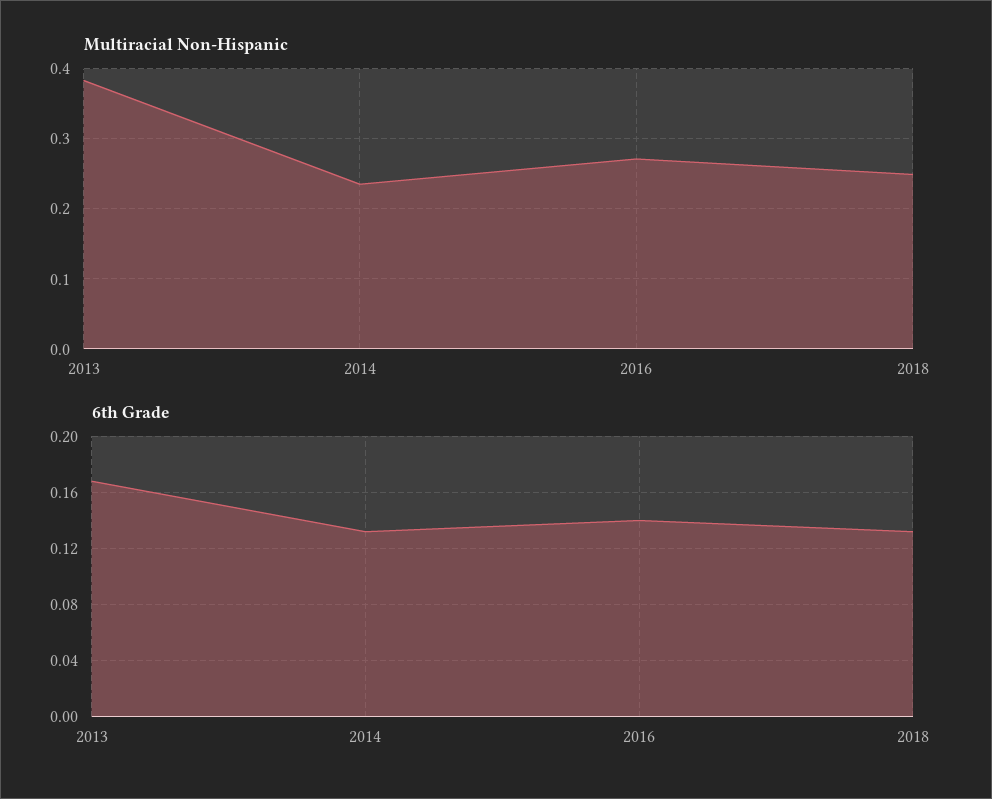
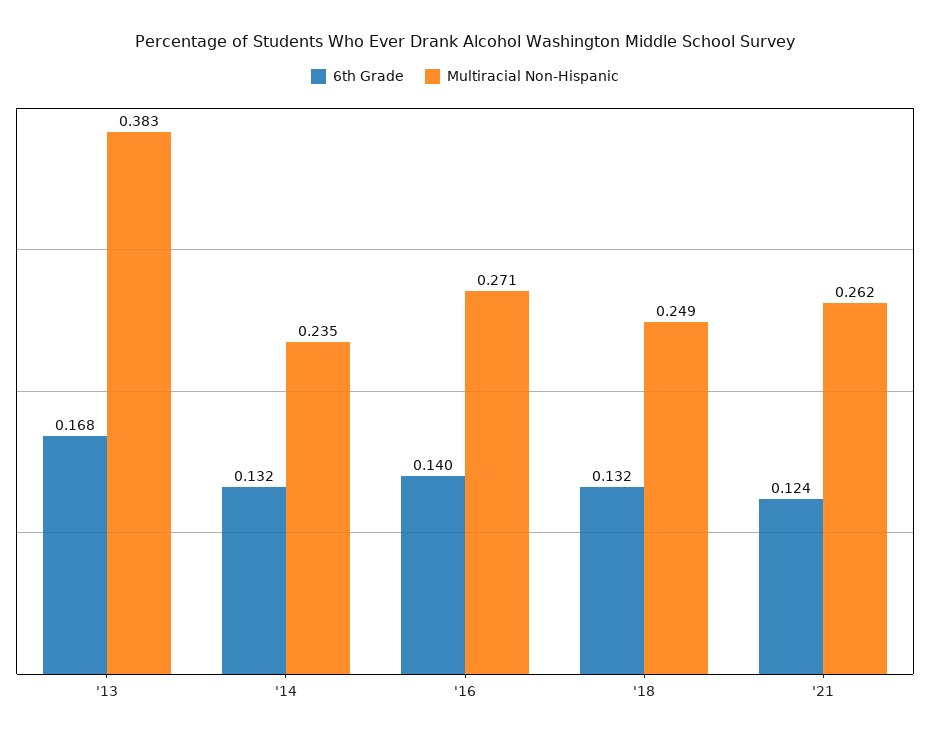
6th Grade, '21: none -> 0.124
Multiracial Non-Hispanic, '21: none -> 0.262

